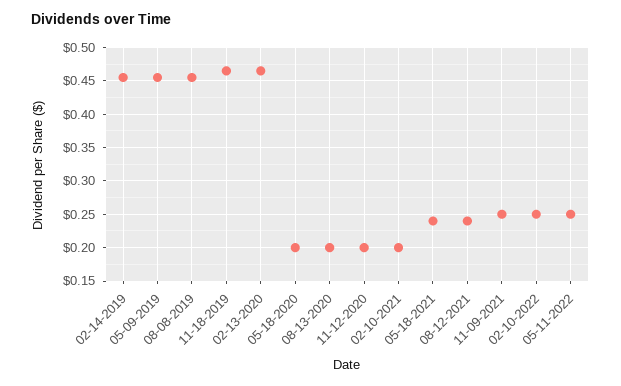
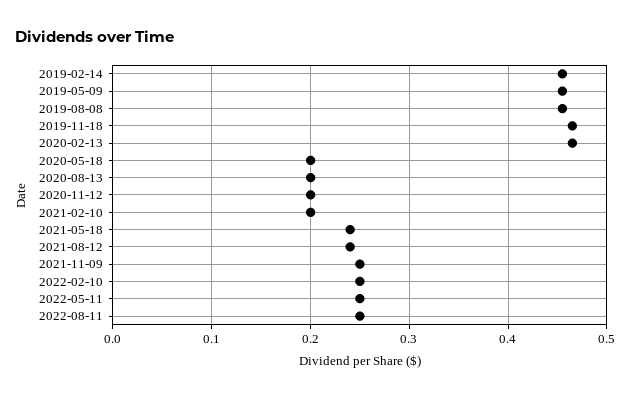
2022-08-11: none -> 0.25

